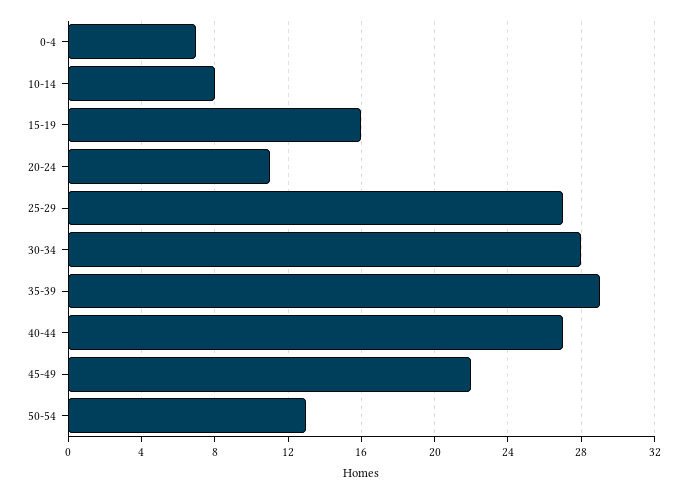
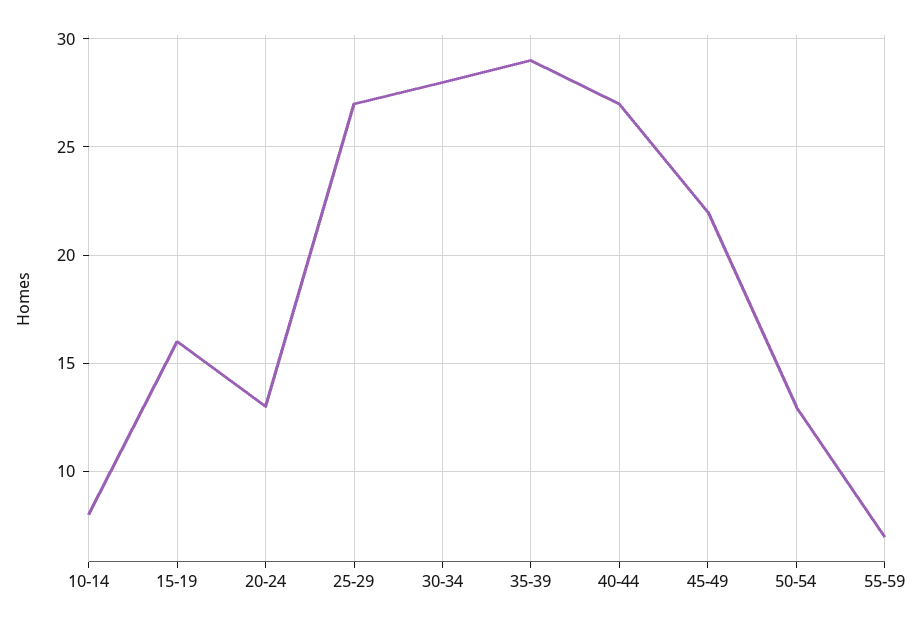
0-4: 7 -> none
20-24: 11 -> 13
55-59: none -> 7

